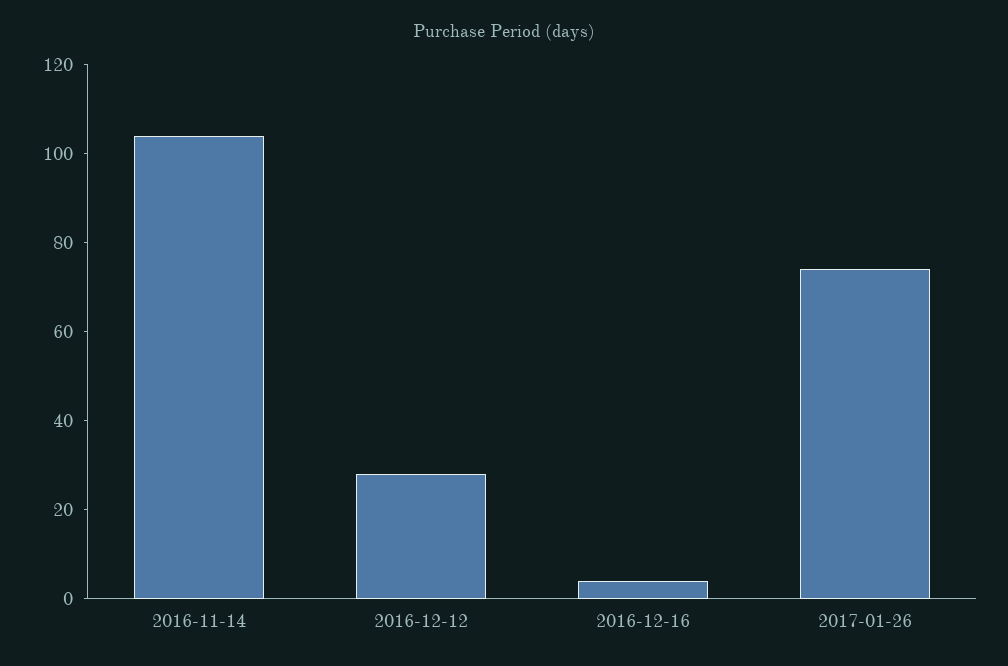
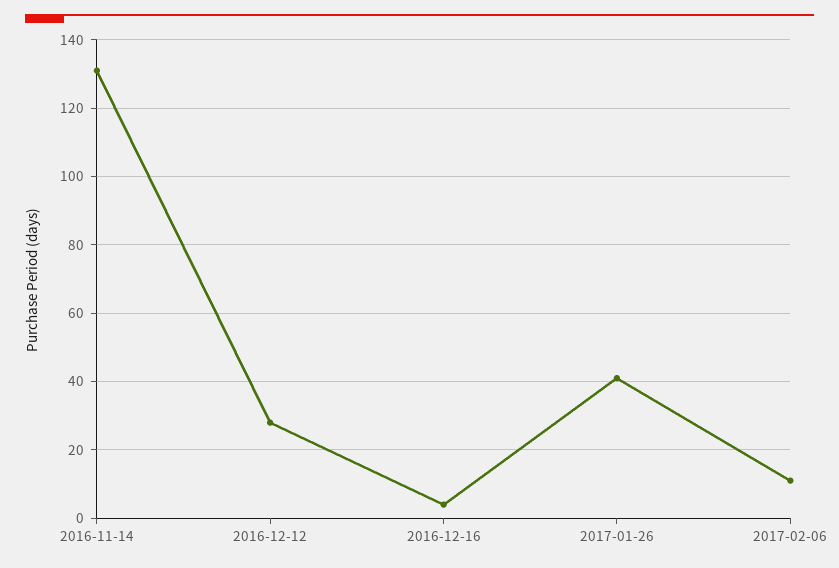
2016-11-14: 105 -> 130
2017-01-26: 75 -> 40
2017-02-06: none -> 10

